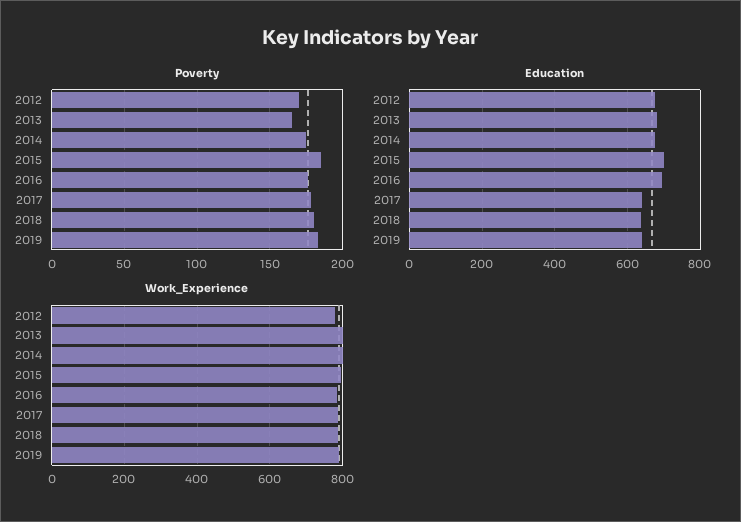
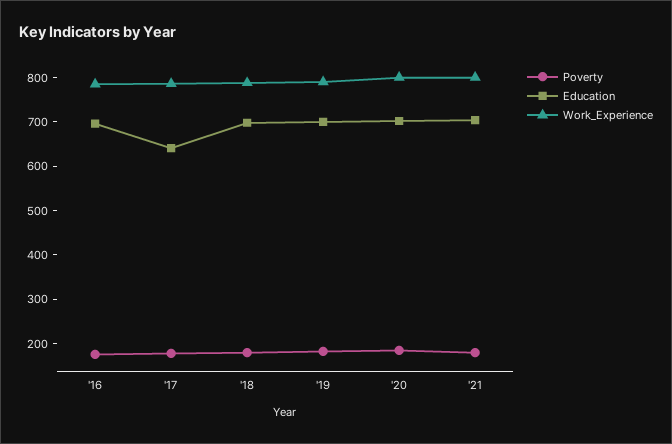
Poverty, 2012: 170 -> none
Poverty, 2013: 165 -> none
Poverty, 2014: 175 -> none
Poverty, 2015: 185 -> none
Education, 2012: 680 -> none
Education, 2013: 680 -> none
Education, 2014: 680 -> none
Education, 2015: 700 -> none
Education, 2018: 640 -> 700
Education, 2019: 640 -> 700
Work_Experience, 2012: 780 -> none
Work_Experience, 2013: 800 -> none
Work_Experience, 2014: 800 -> none
Work_Experience, 2015: 800 -> none
Poverty, '20: none -> 180
Education, '20: none -> 700
Work_Experience, '20: none -> 800
Poverty, '21: none -> 180
Education, '21: none -> 700
Work_Experience, '21: none -> 800

